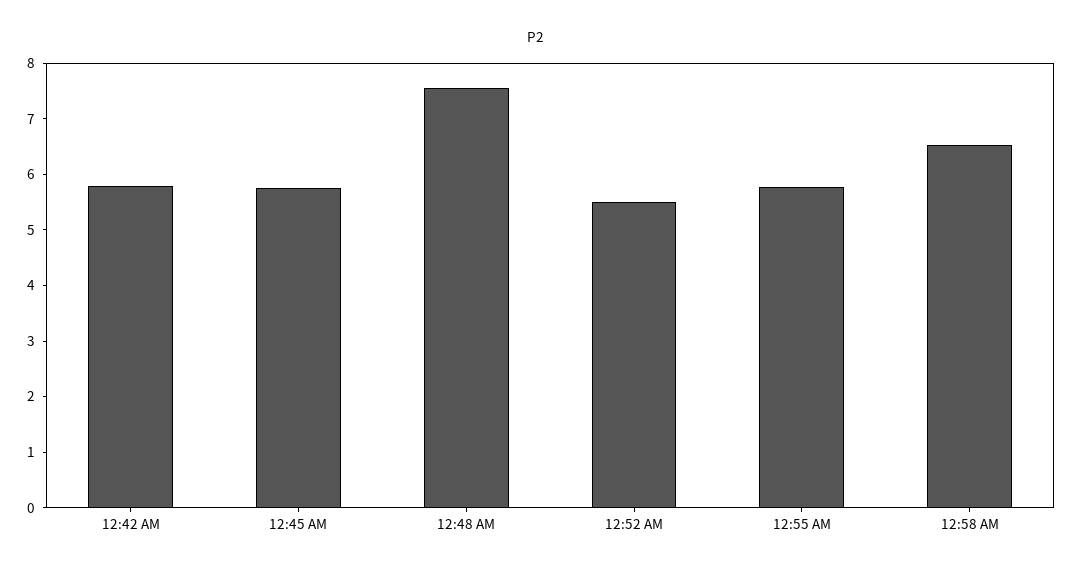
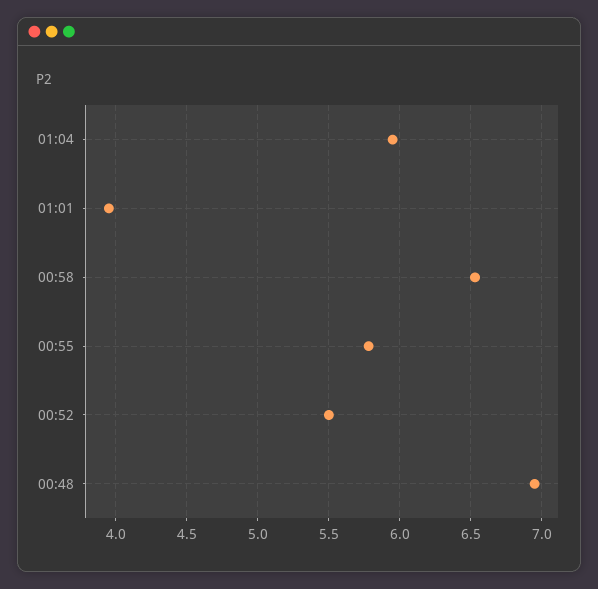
12:42 AM: 5.8 -> none
12:45 AM: 5.8 -> none
12:48 AM: 7.6 -> 6.95
01:04: none -> 5.95
01:01: none -> 3.95

